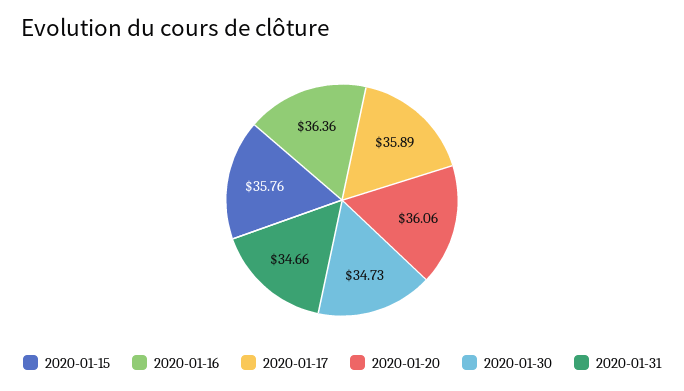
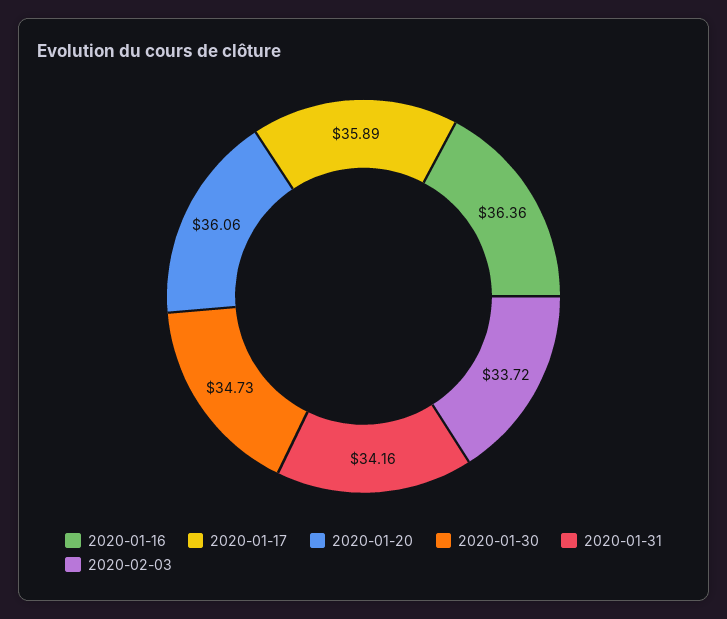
2020-01-15: 35.76 -> none
2020-01-31: 34.66 -> 34.16
2020-02-03: none -> 33.72

